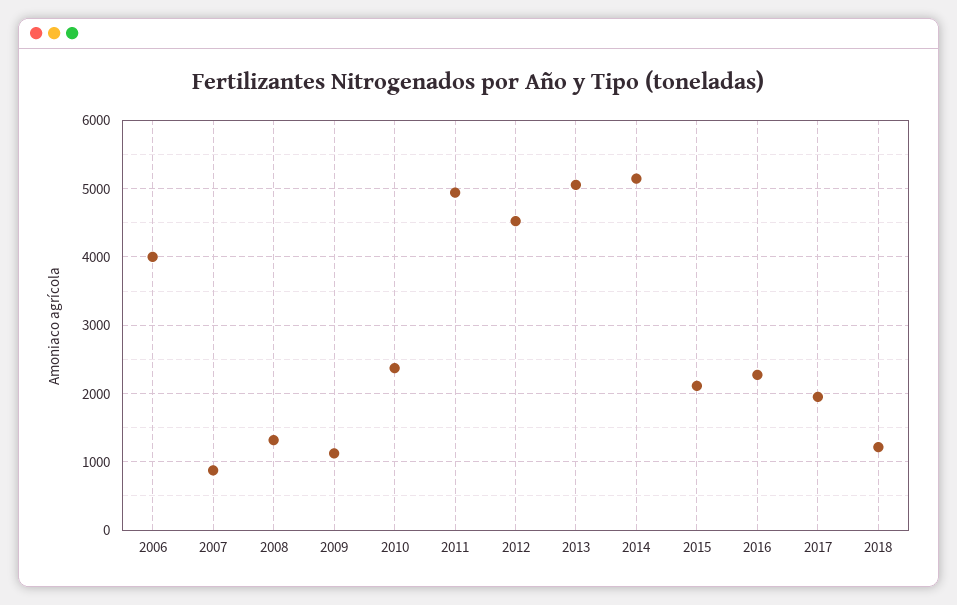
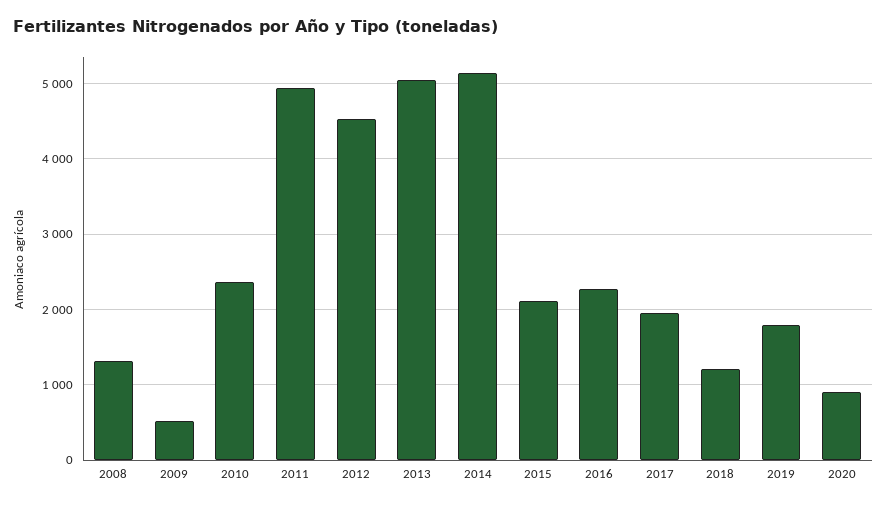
2006: 4000 -> none
2007: 900 -> none
2009: 1100 -> 500
2019: none -> 1800
2020: none -> 900

